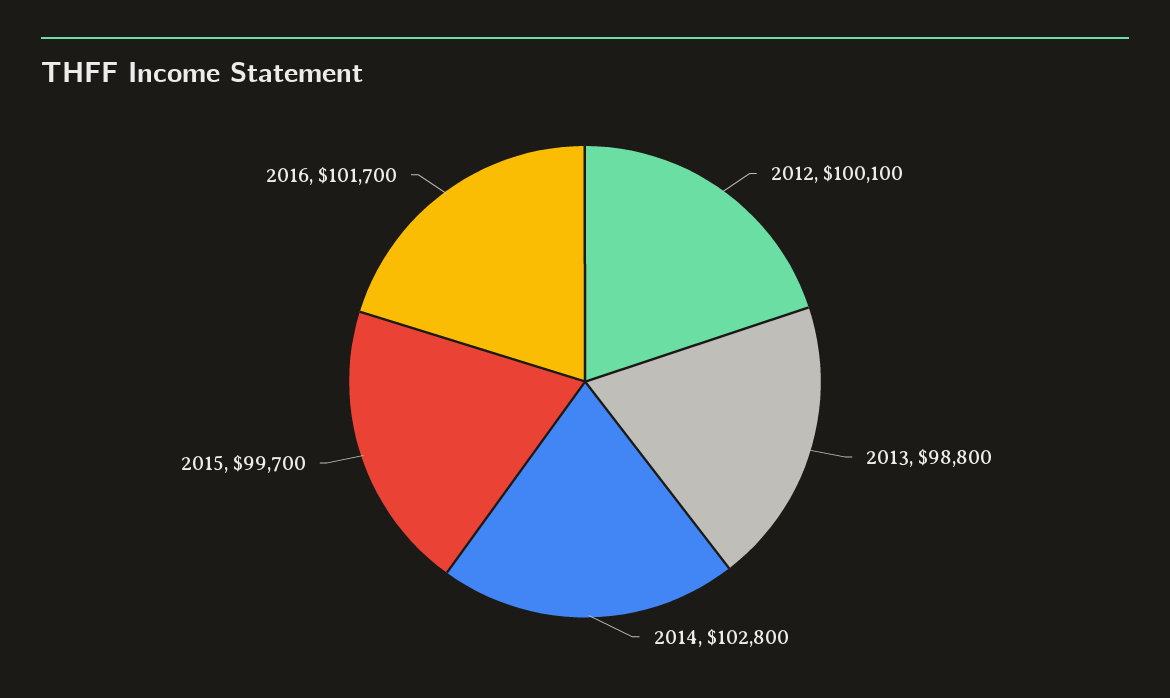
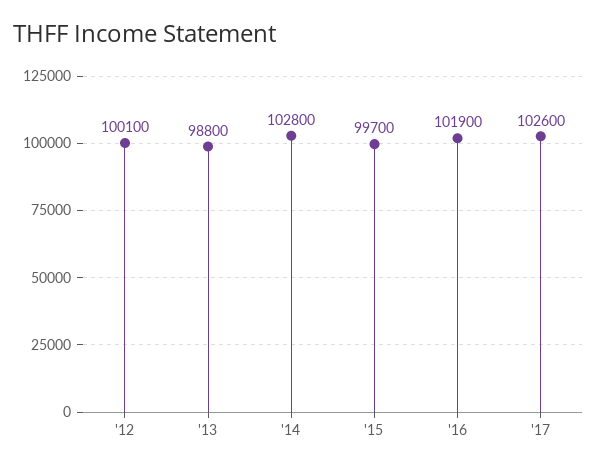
2016: 101700 -> 101900
'17: none -> 102600

